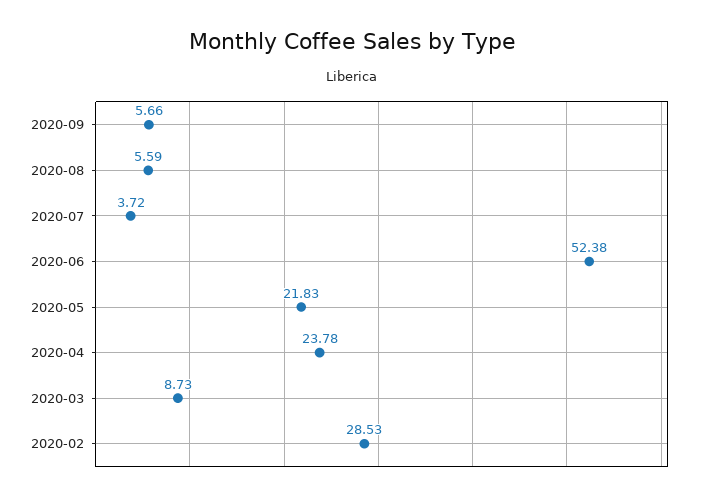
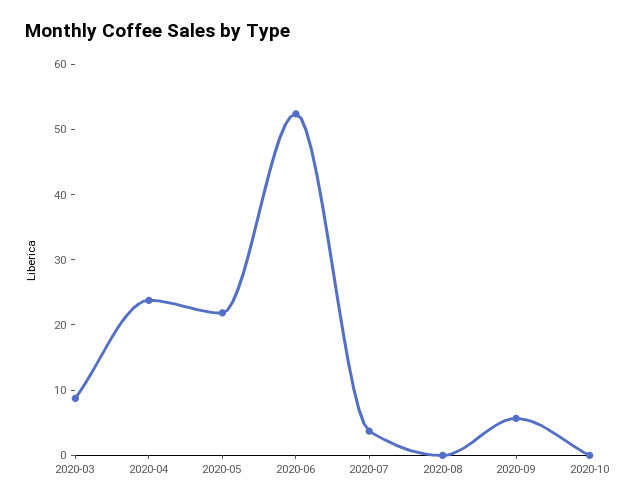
2020-08: 5.59 -> 0
2020-02: 28.53 -> none
2020-10: none -> 0

